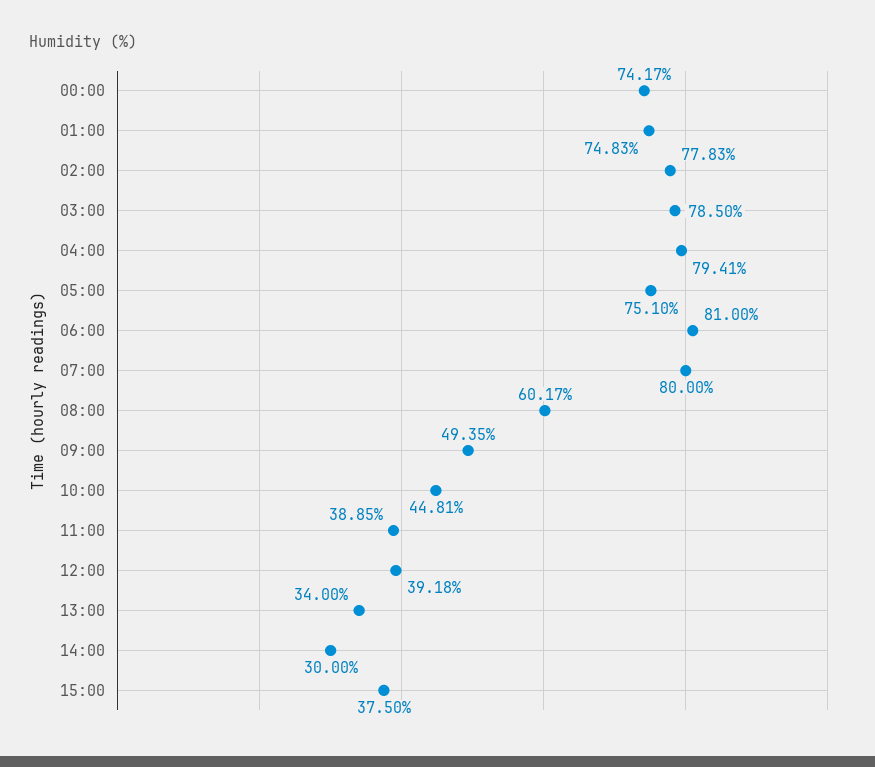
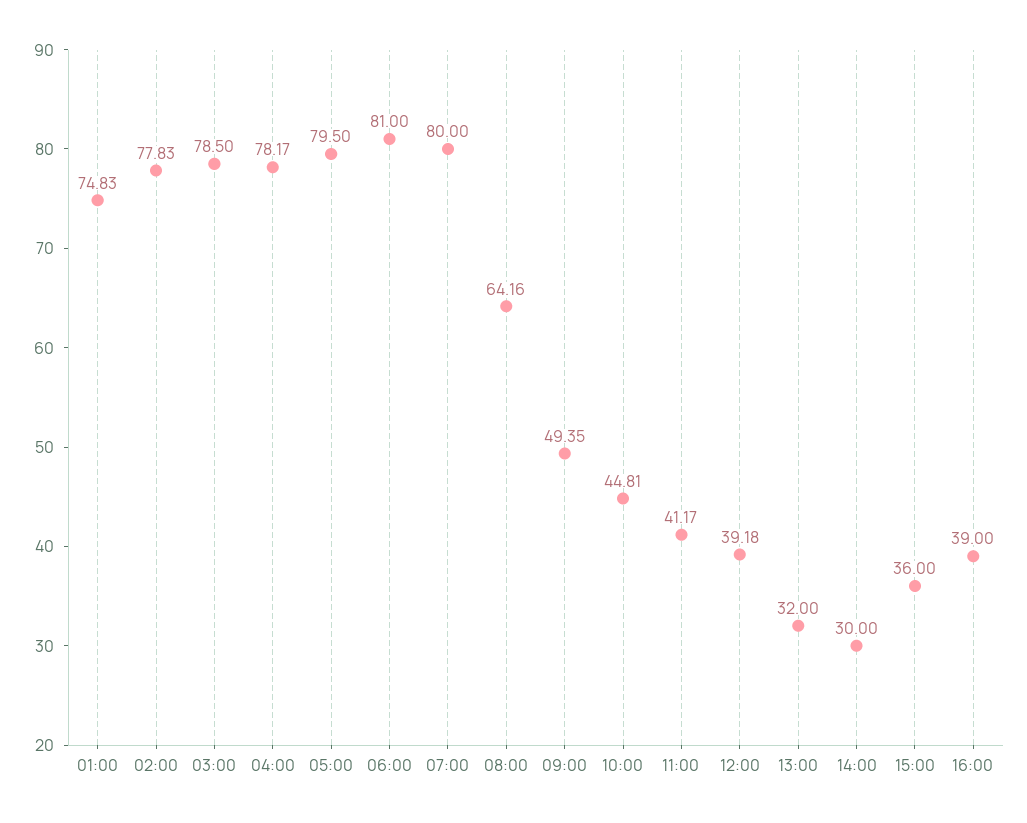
00:00: 74.17 -> none
04:00: 79.41 -> 78.17
05:00: 75.1 -> 79.5
08:00: 60.17 -> 64.16
11:00: 38.85 -> 41.17
13:00: 34 -> 32
15:00: 37.5 -> 36
16:00: none -> 39

